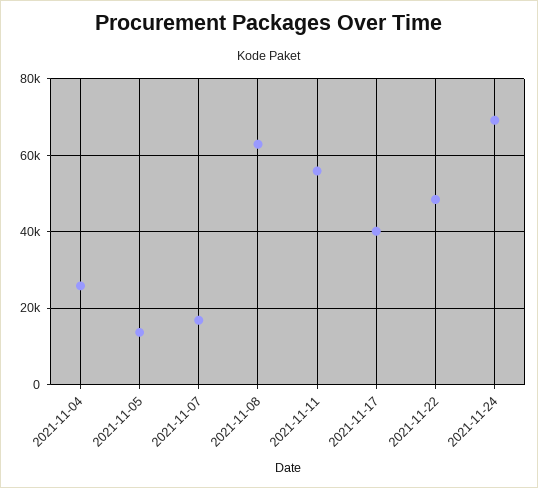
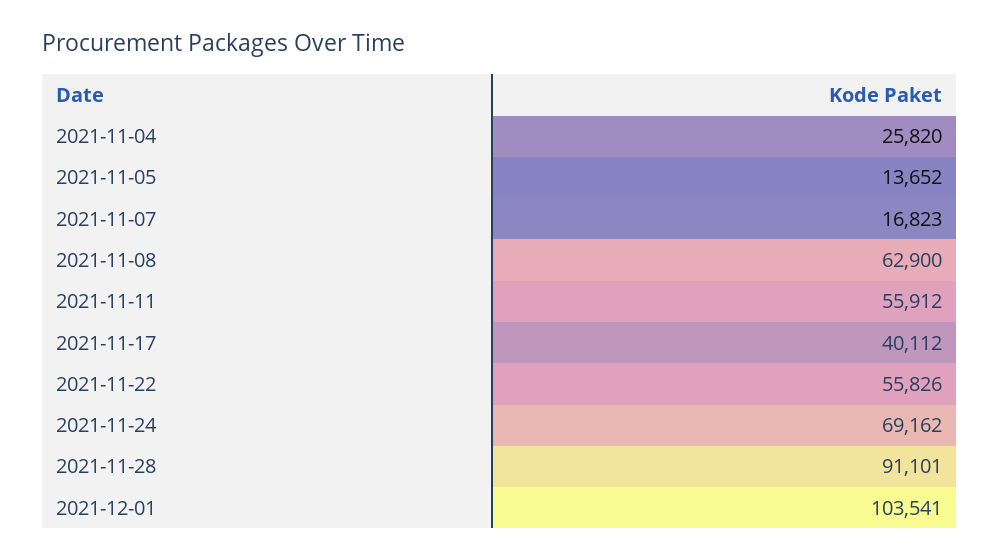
2021-11-22: 48000 -> 55826
2021-11-28: none -> 91101
2021-12-01: none -> 103541

